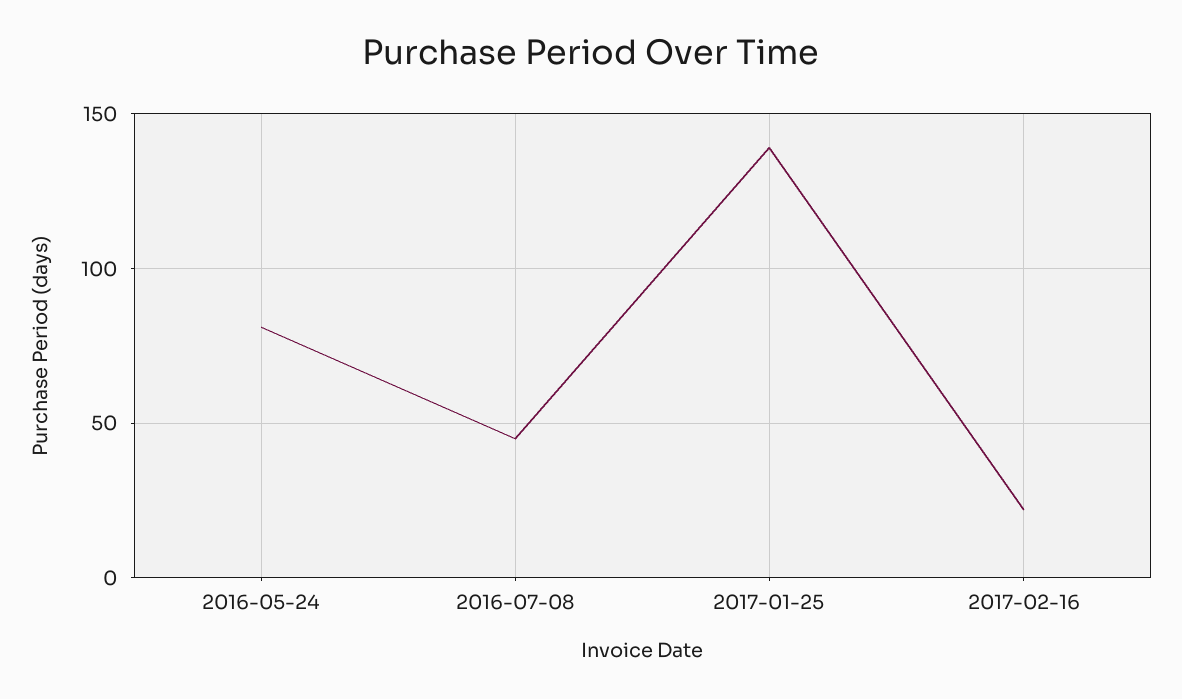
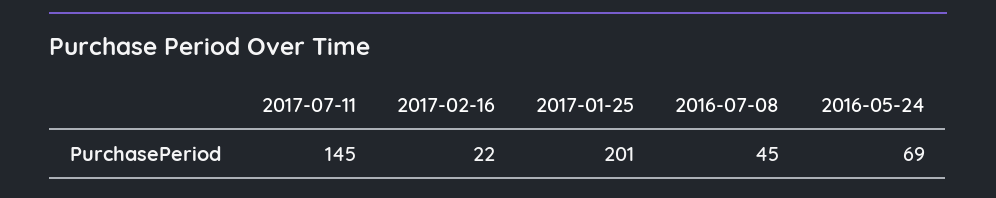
2016-05-24: 80 -> 69
2017-01-25: 140 -> 201
2017-07-11: none -> 145

